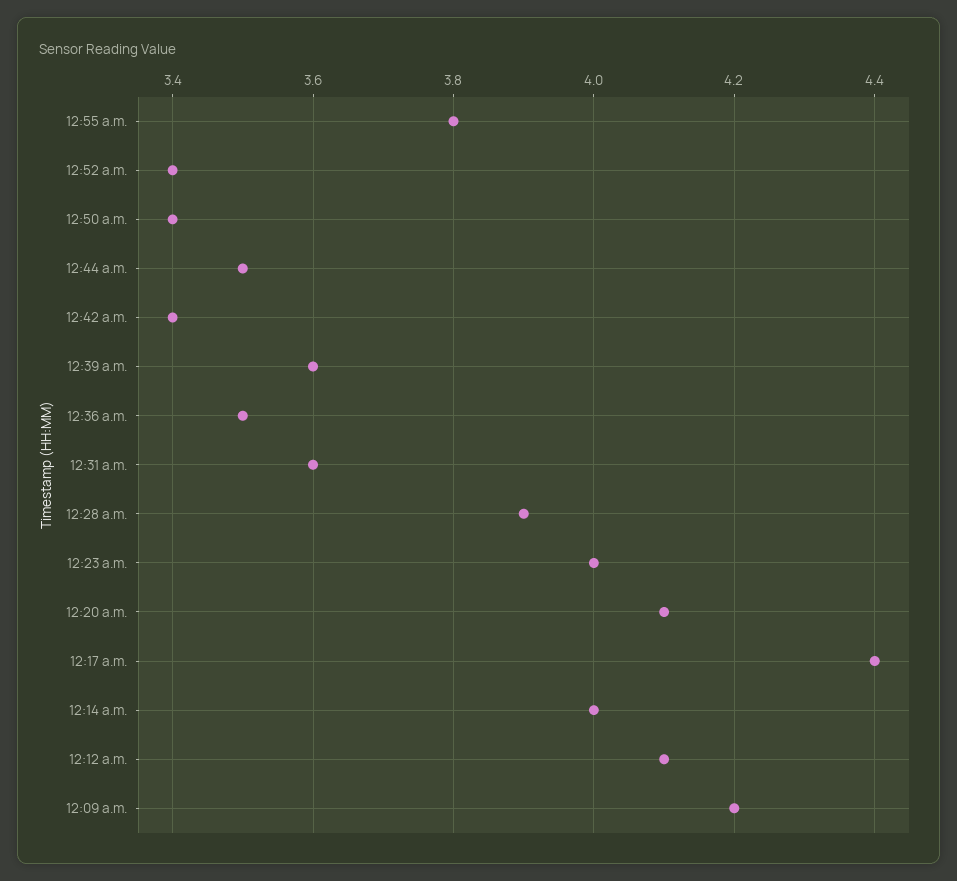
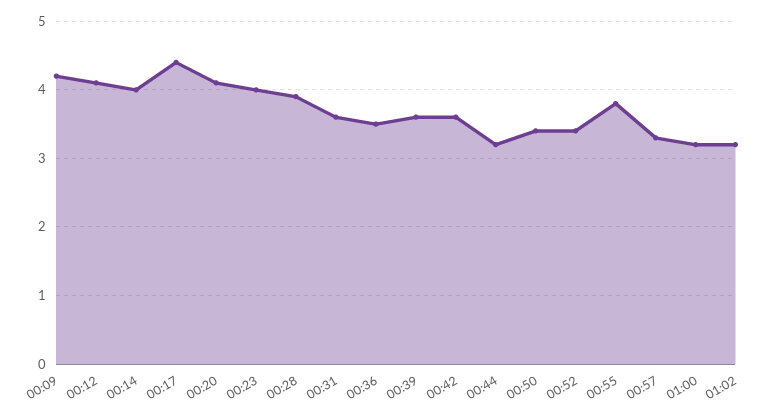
12:44 a.m.: 3.5 -> 3.2
12:42 a.m.: 3.4 -> 3.6
00:57: none -> 3.3
01:00: none -> 3.2
01:02: none -> 3.2

